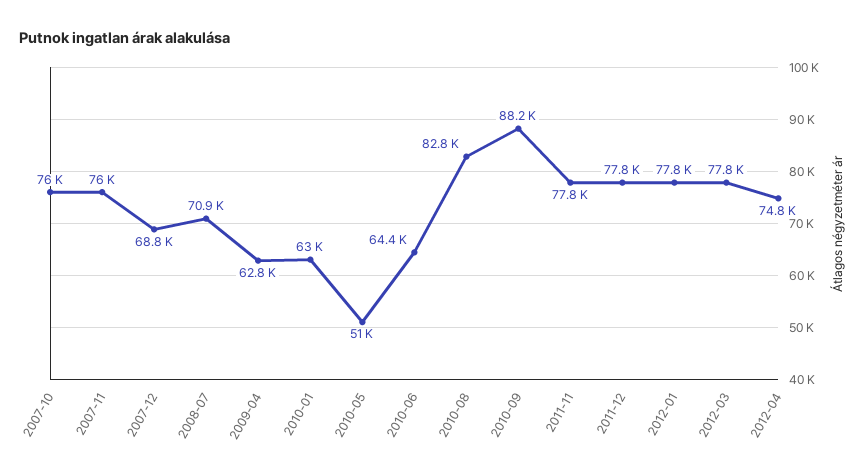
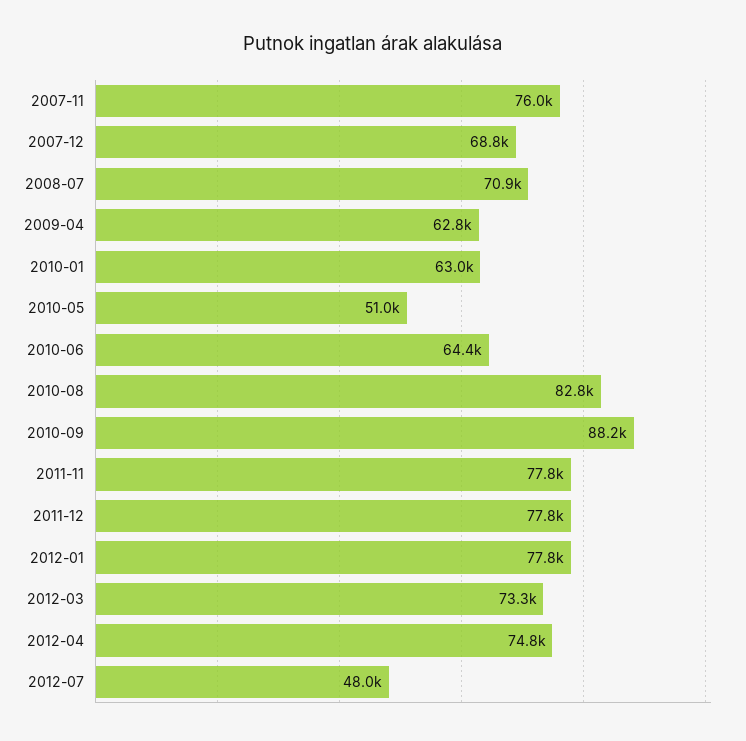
2007-10: 76000 -> none
2012-03: 77800 -> 73300
2012-07: none -> 48000

